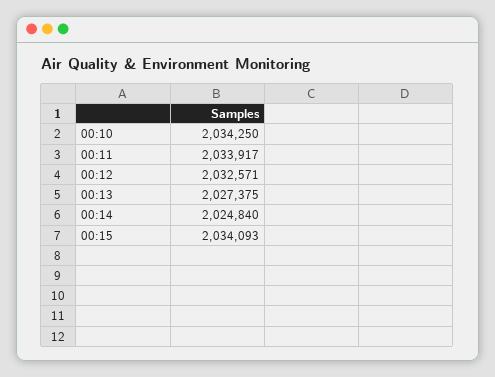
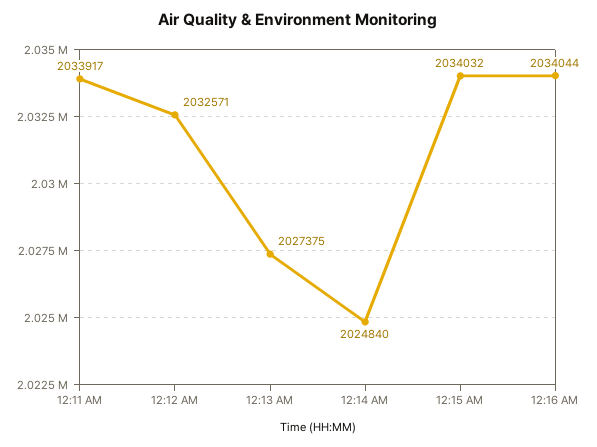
00:10: 2034250 -> none
00:15: 2034093 -> 2034032
12:16 AM: none -> 2034044

